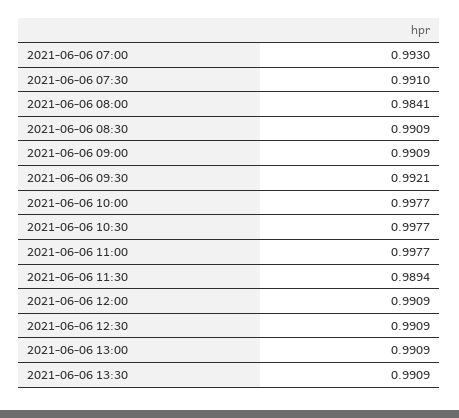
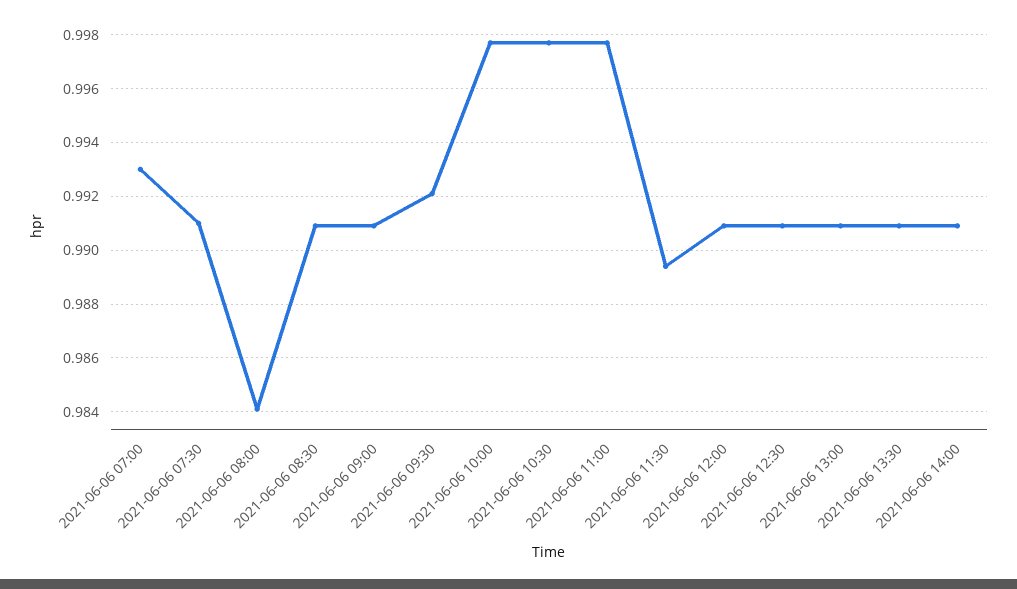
2021-06-06 14:00: none -> 0.991

